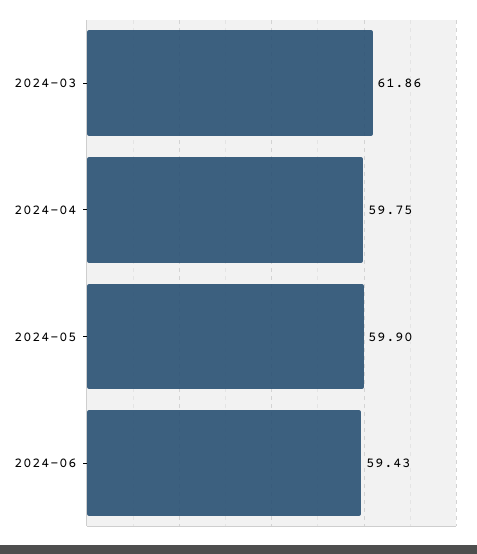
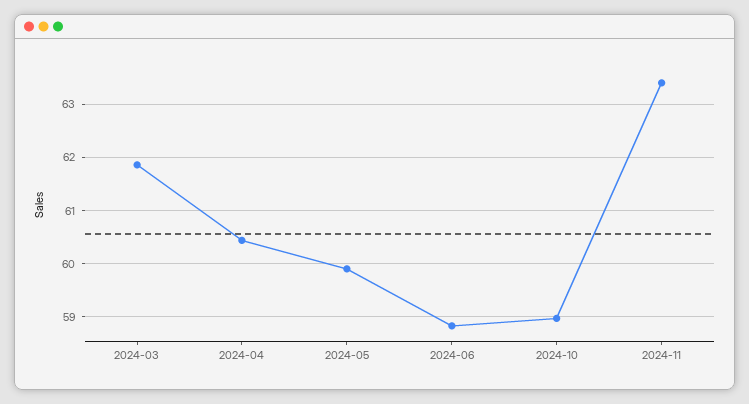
2024-04: 59.75 -> 60.4
2024-06: 59.43 -> 58.8
2024-10: none -> 59
2024-11: none -> 63.4

